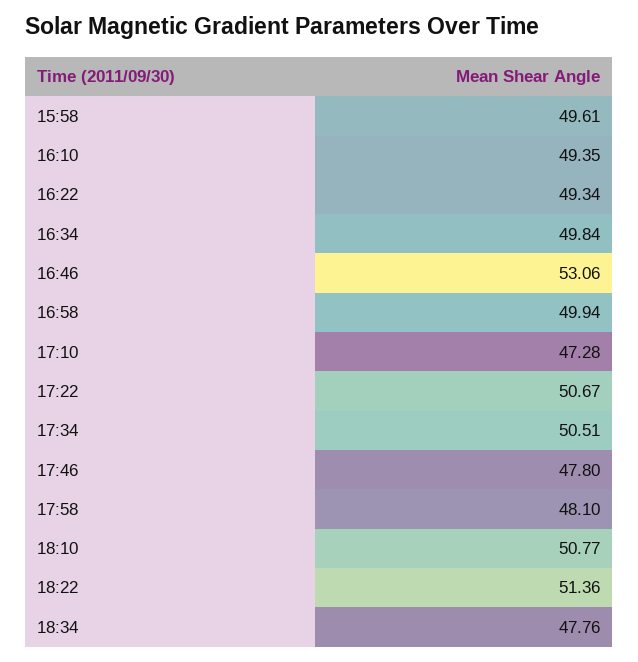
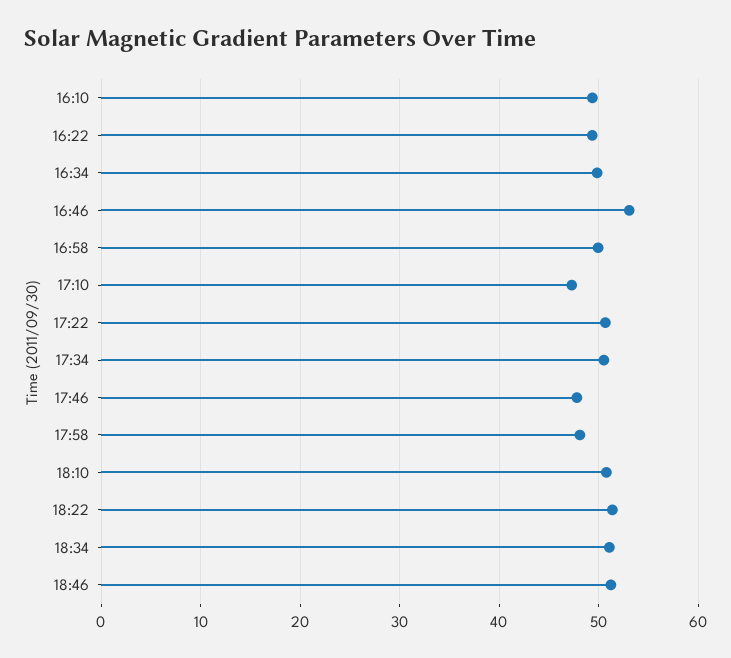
15:58: 49.61 -> none
18:34: 47.76 -> 51
18:46: none -> 51

